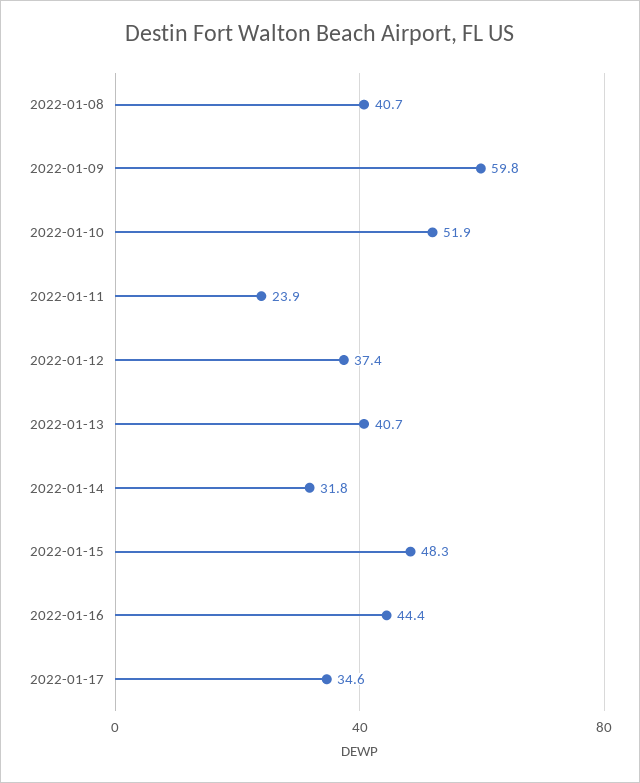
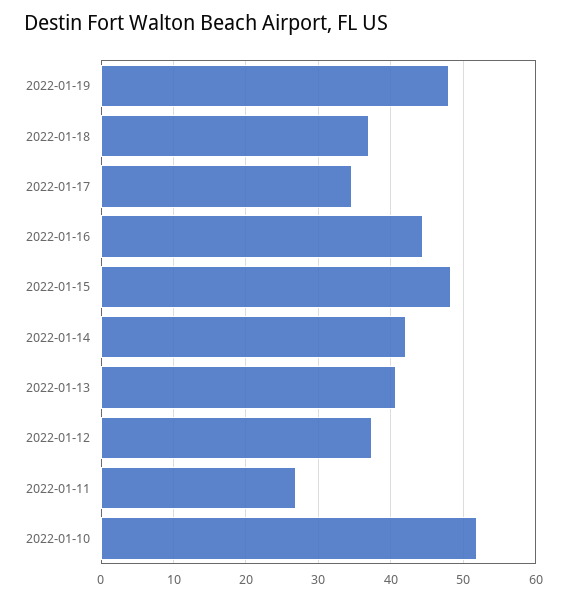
2022-01-08: 40.7 -> none
2022-01-09: 59.8 -> none
2022-01-11: 23.9 -> 27
2022-01-14: 31.8 -> 42
2022-01-19: none -> 48
2022-01-18: none -> 37

